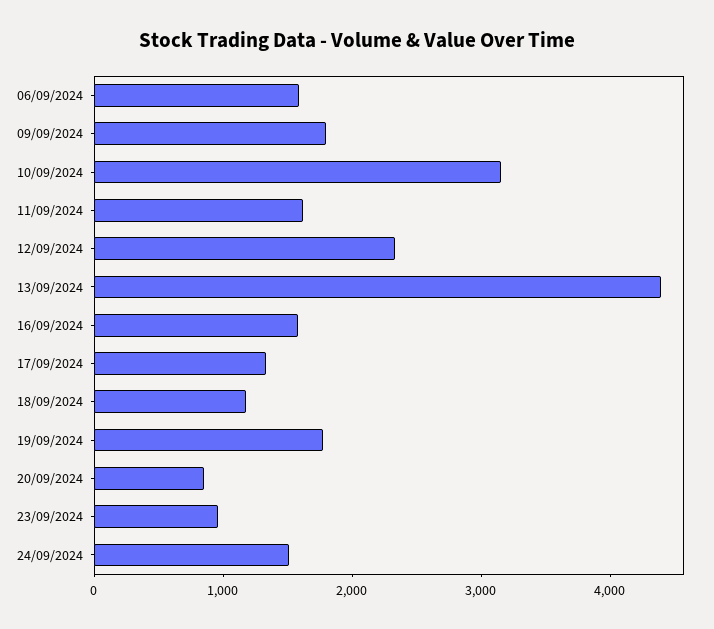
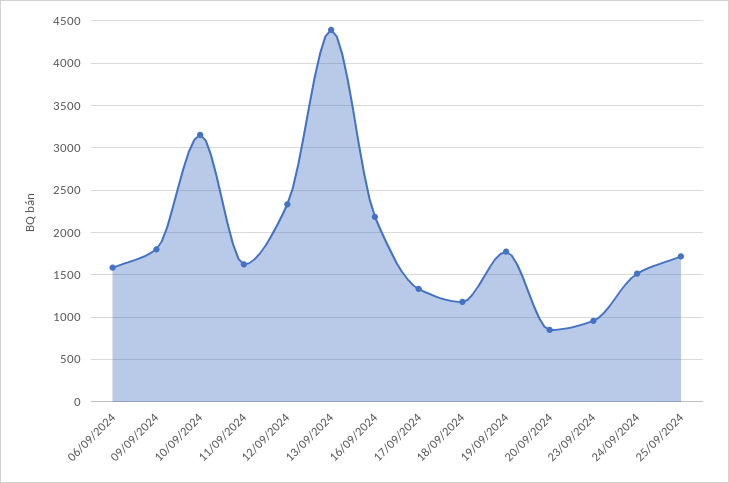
16/09/2024: 1600 -> 2200
25/09/2024: none -> 1700

